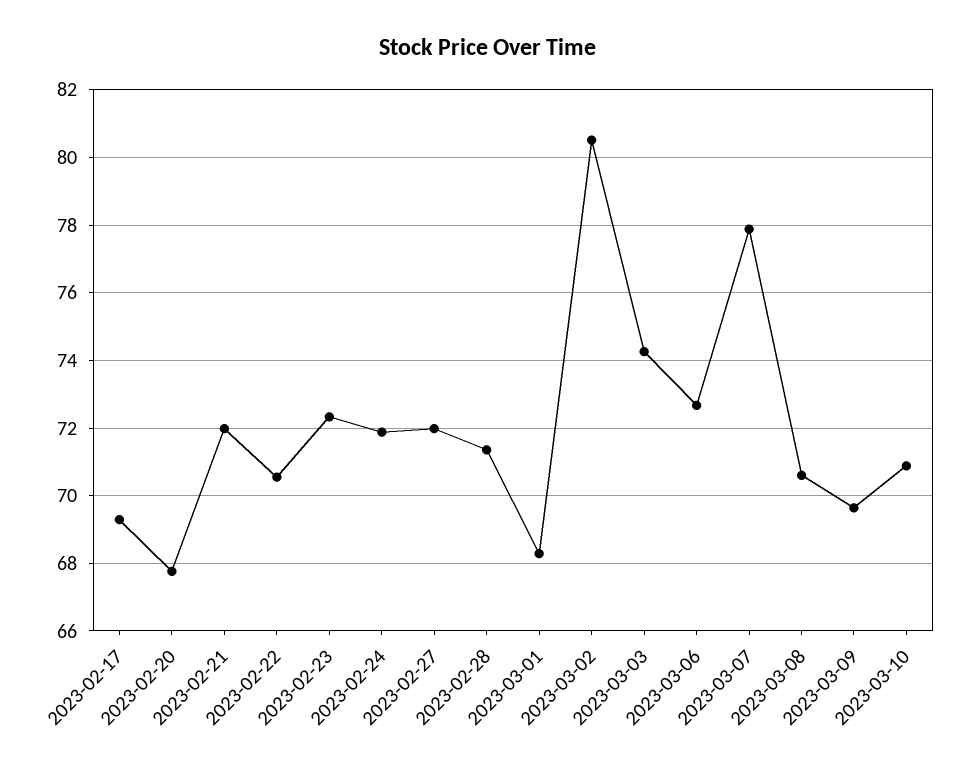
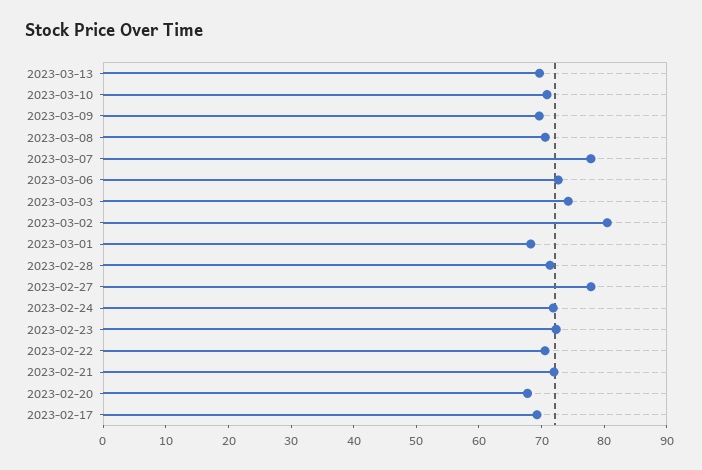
2023-02-27: 72 -> 78
2023-03-13: none -> 70

